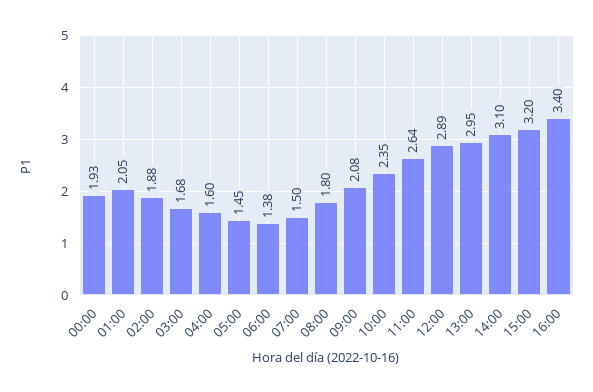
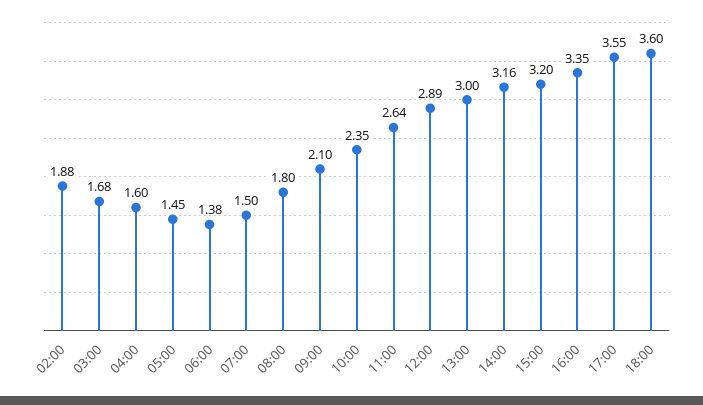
00:00: 1.93 -> none
01:00: 2.05 -> none
09:00: 2.08 -> 2.1
13:00: 2.95 -> 3
14:00: 3.1 -> 3.16
16:00: 3.4 -> 3.35
17:00: none -> 3.55
18:00: none -> 3.6

